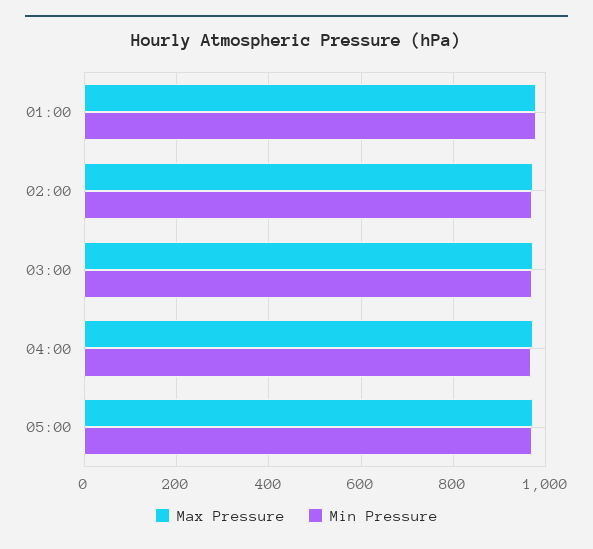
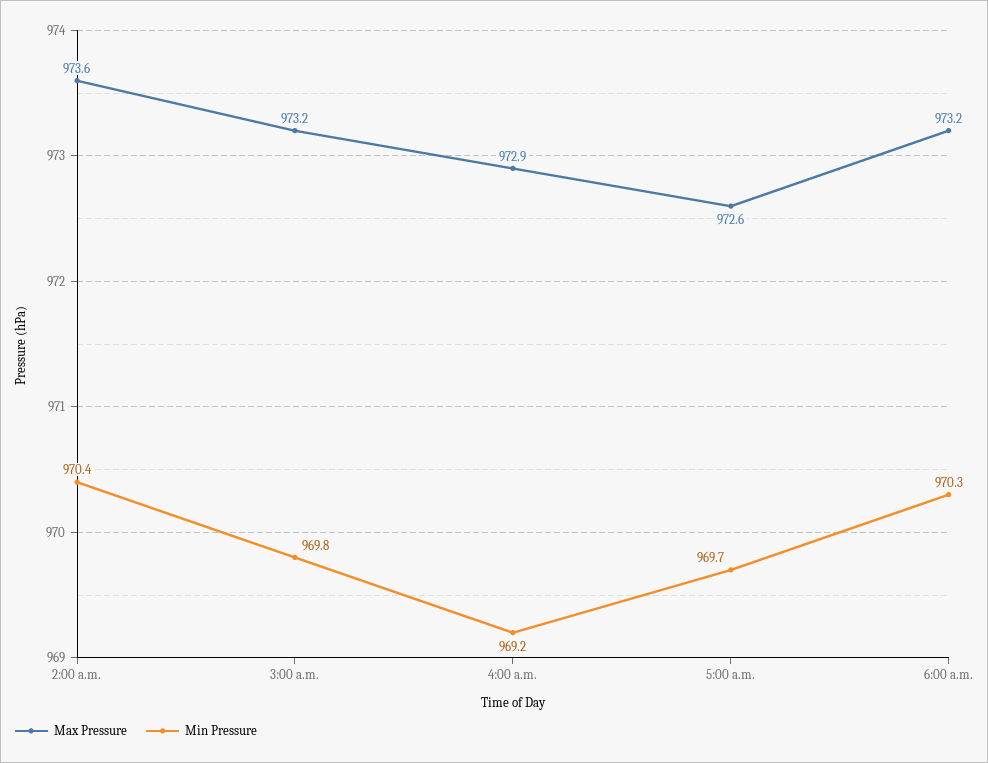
Max Pressure, 01:00: 980 -> none
Min Pressure, 01:00: 980 -> none
Max Pressure, 6:00 a.m.: none -> 973.2
Min Pressure, 6:00 a.m.: none -> 970.3

